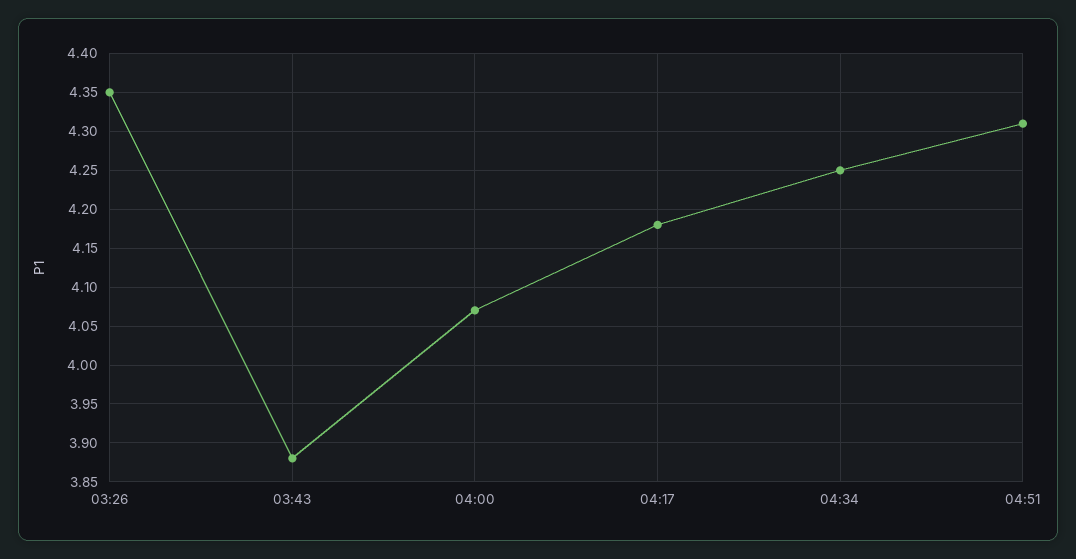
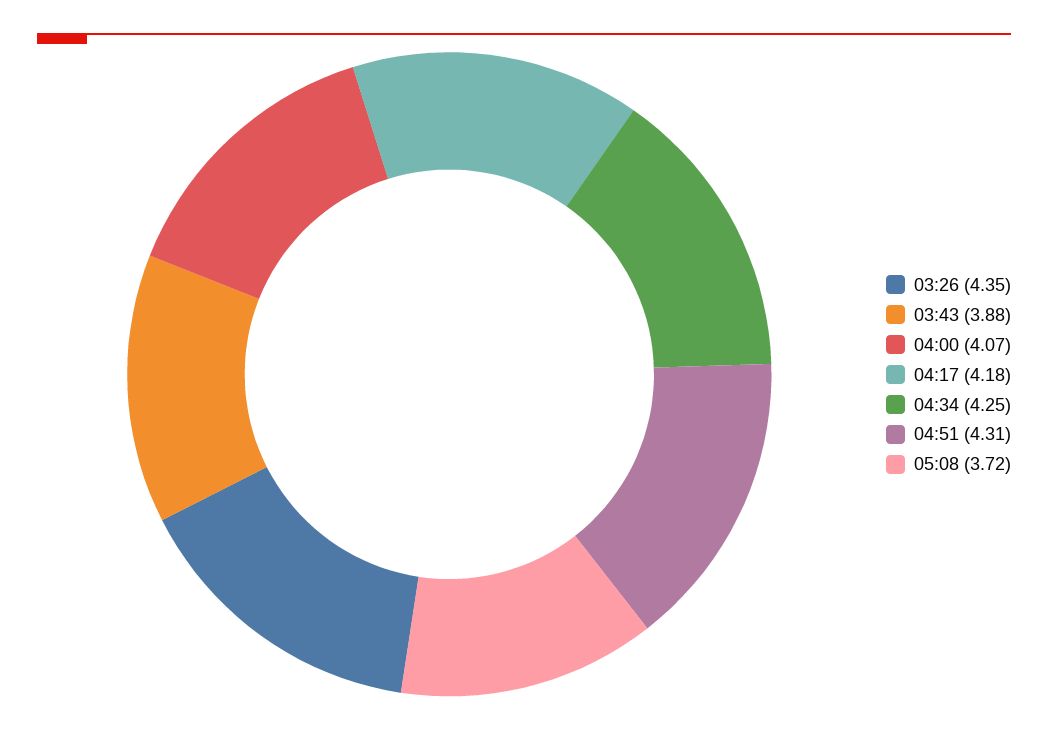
05:08: none -> 3.72

